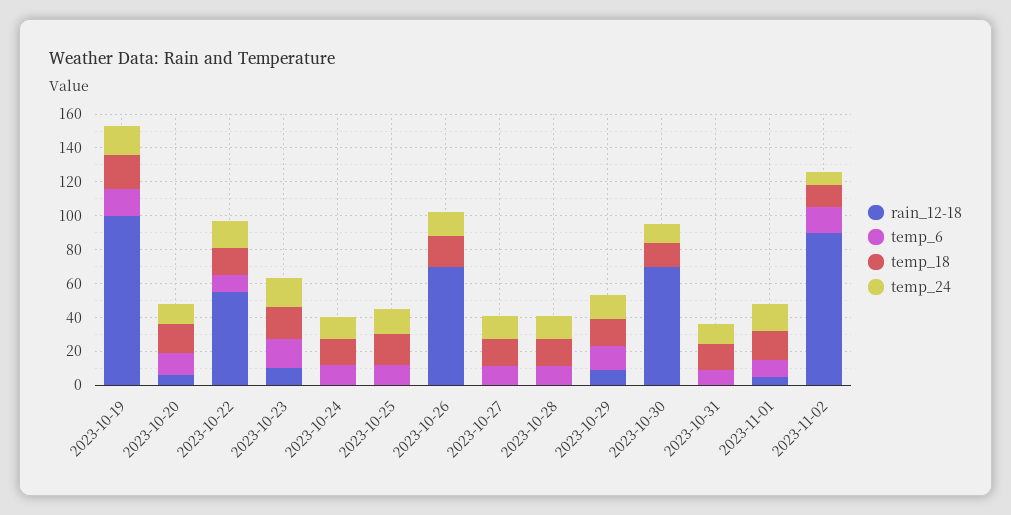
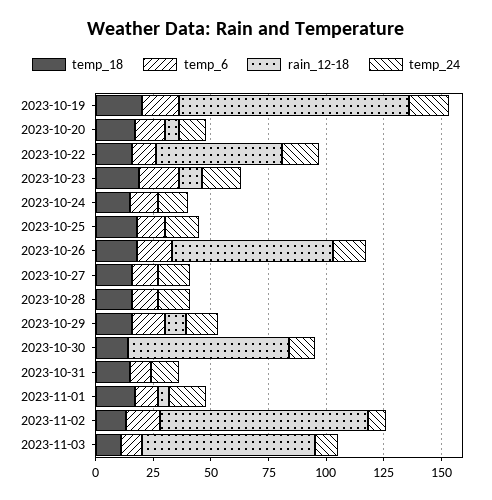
temp_6, 2023-10-26: 0 -> 15
temp_18, 2023-11-03: none -> 10
temp_6, 2023-11-03: none -> 10
rain_12-18, 2023-11-03: none -> 75
temp_24, 2023-11-03: none -> 10

